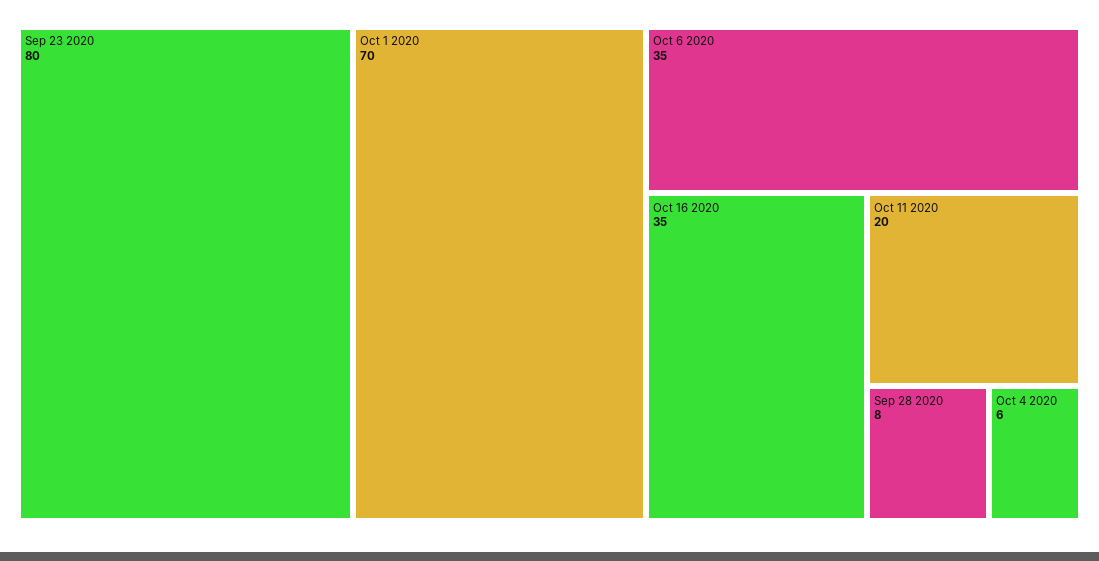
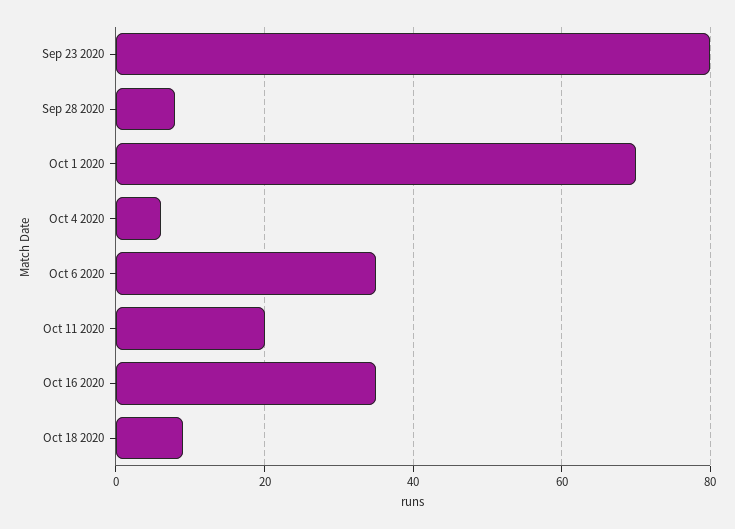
Oct 18 2020: none -> 10

